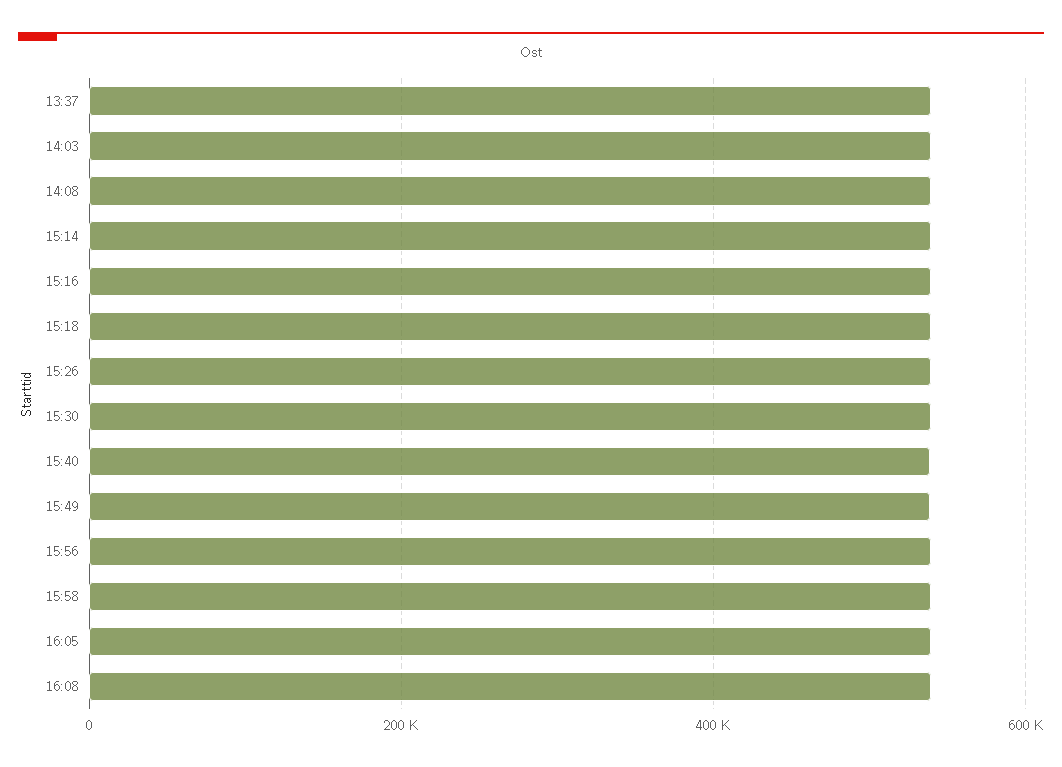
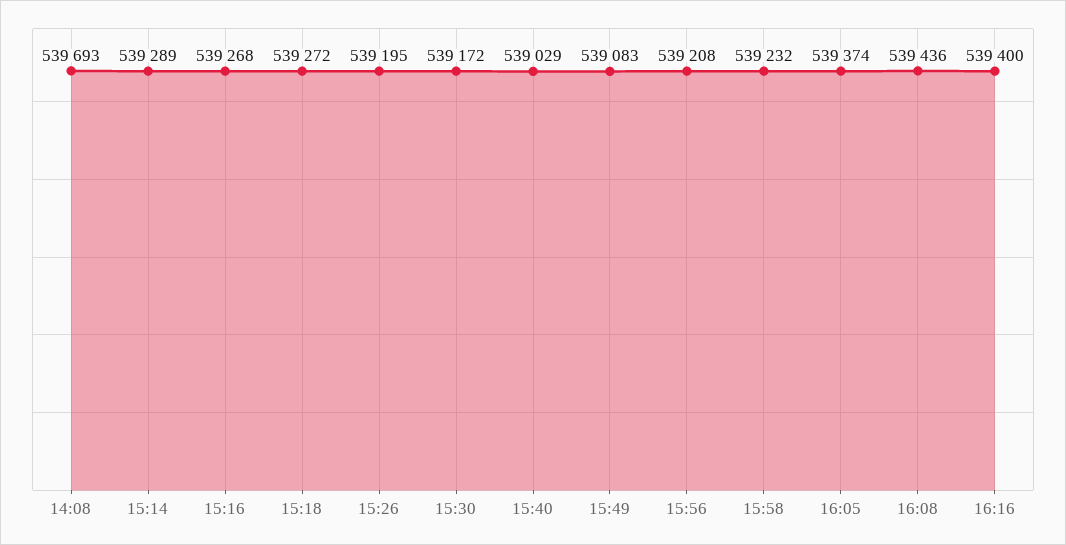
13:37: 540000 -> none
14:03: 540000 -> none
16:16: none -> 539400

